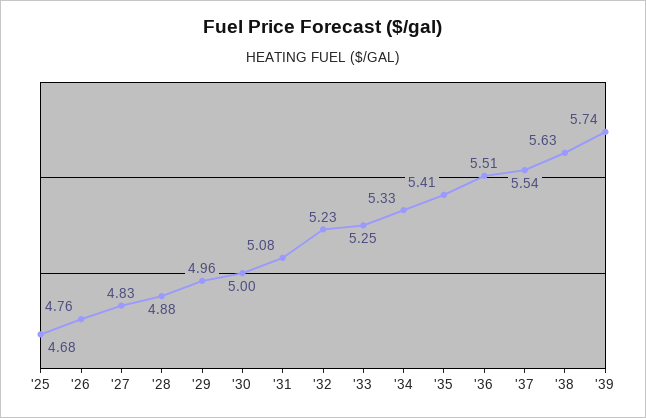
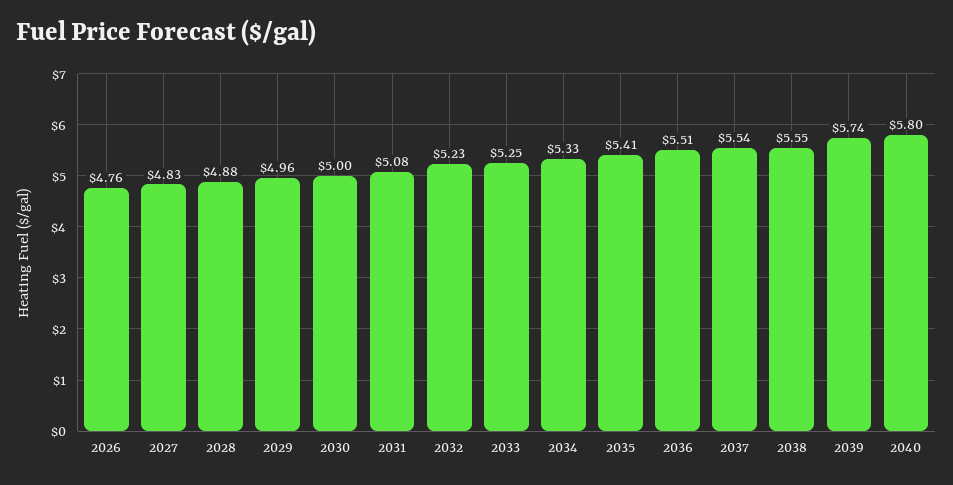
'25: 4.68 -> none
'38: 5.63 -> 5.55
2040: none -> 5.8

